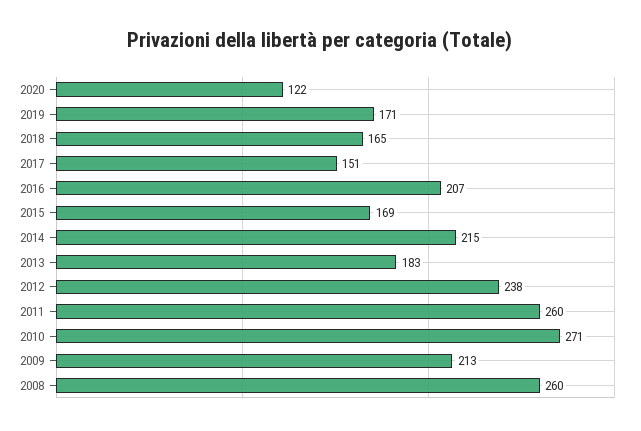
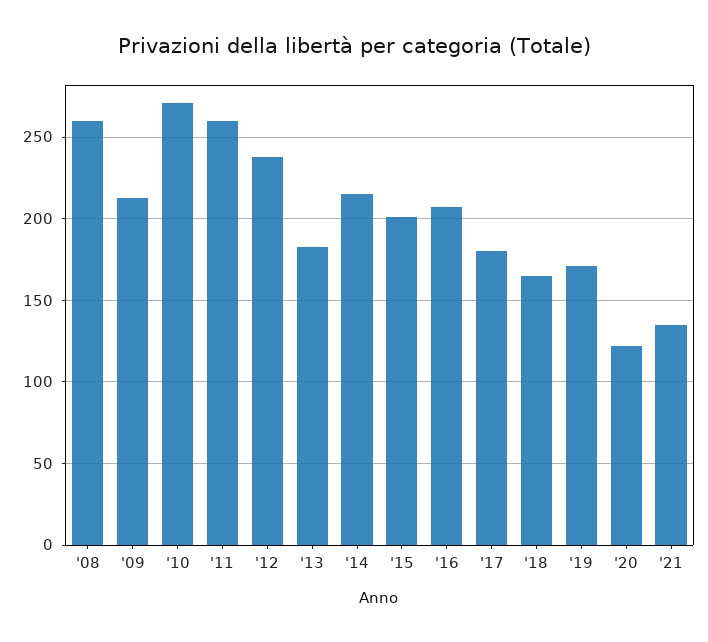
2017: 151 -> 180
2015: 169 -> 200
'21: none -> 135

